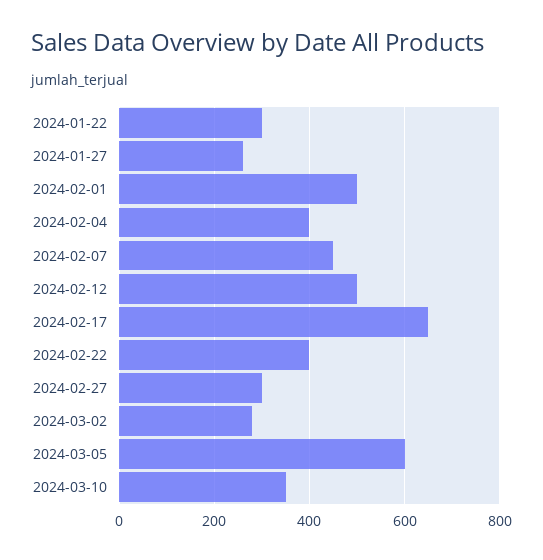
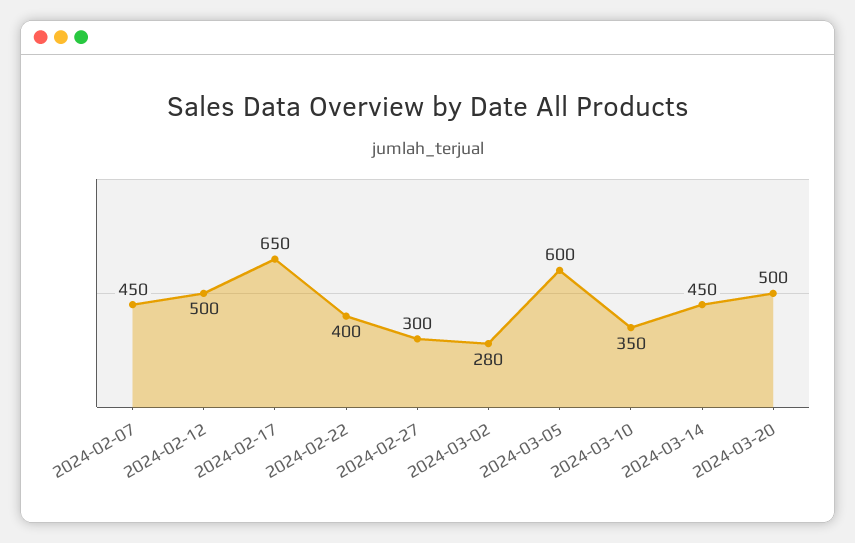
2024-01-22: 300 -> none
2024-01-27: 260 -> none
2024-02-01: 500 -> none
2024-02-04: 400 -> none
2024-03-14: none -> 450
2024-03-20: none -> 500

